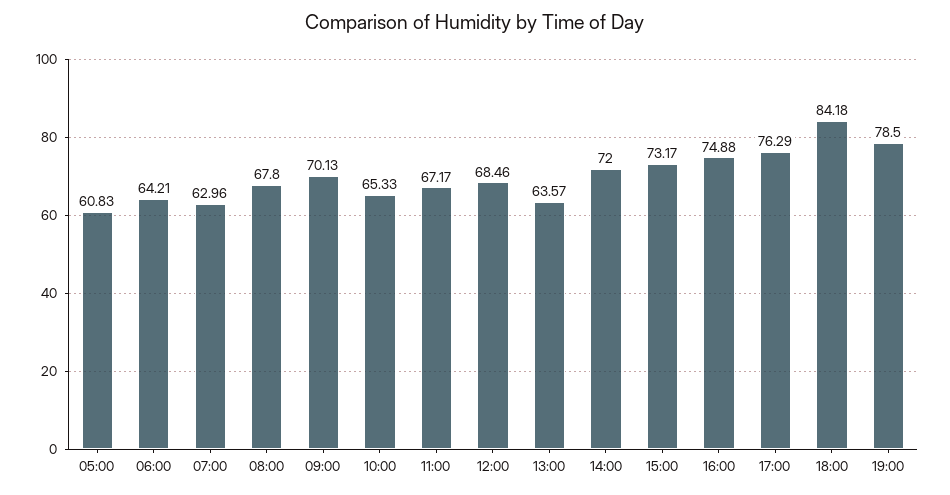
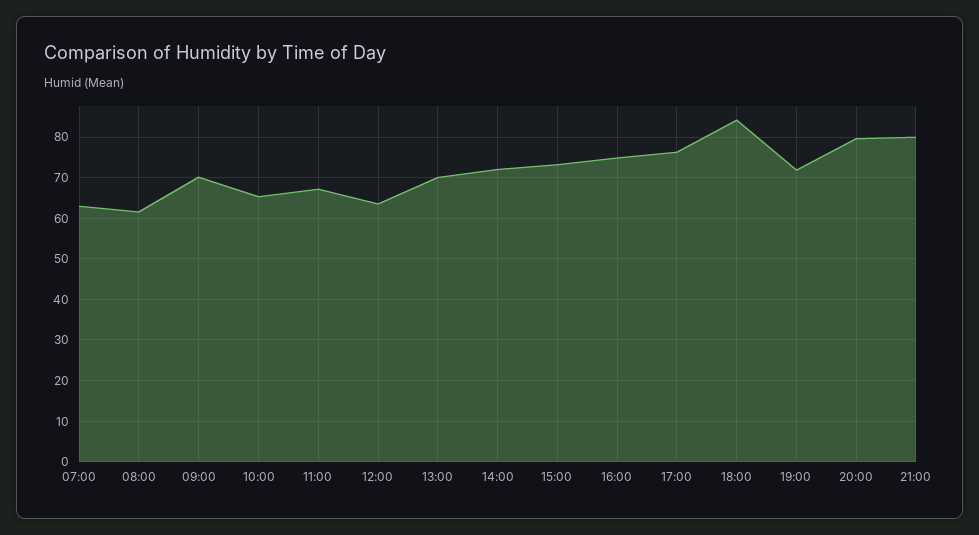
05:00: 60.83 -> none
06:00: 64.21 -> none
08:00: 67.8 -> 62
12:00: 68.46 -> 64
13:00: 63.57 -> 70
19:00: 78.5 -> 72
20:00: none -> 80
21:00: none -> 80

